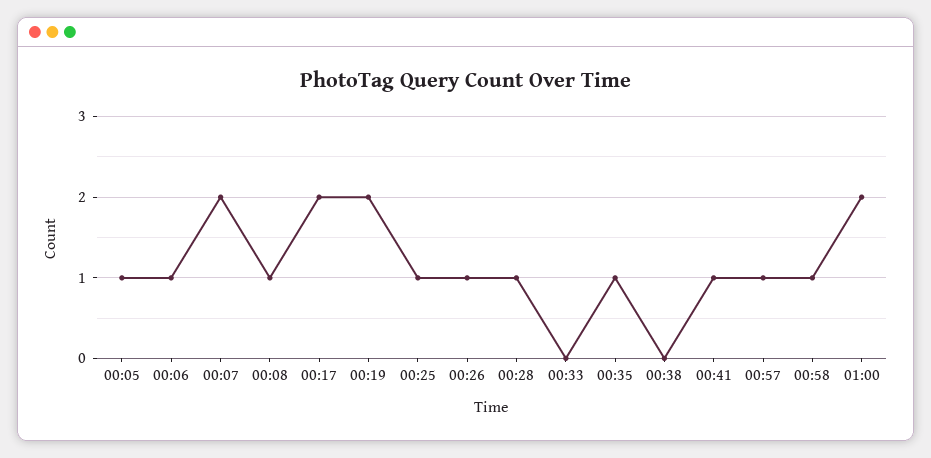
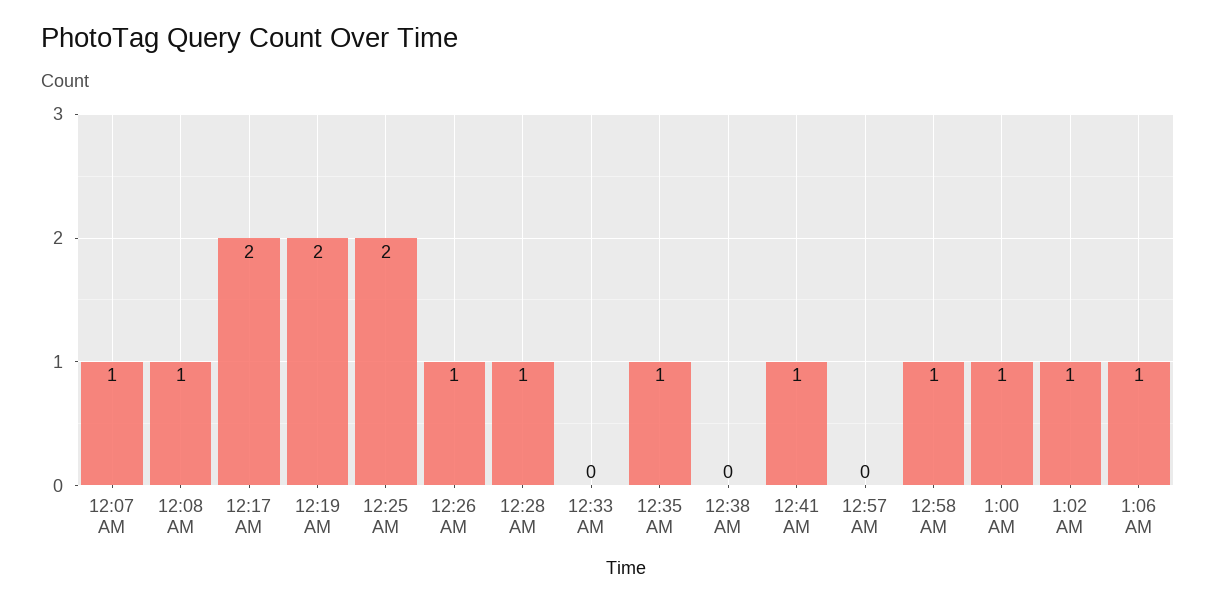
00:05: 1 -> none
00:06: 1 -> none
00:07: 2 -> 1
00:25: 1 -> 2
00:57: 1 -> 0
01:00: 2 -> 1
1:02 AM: none -> 1
1:06 AM: none -> 1

